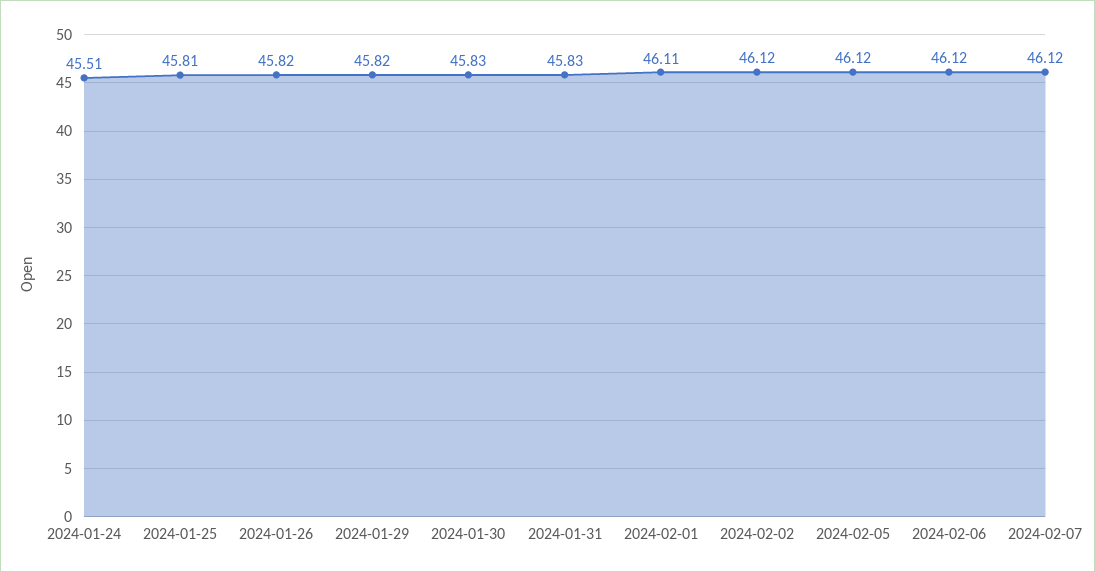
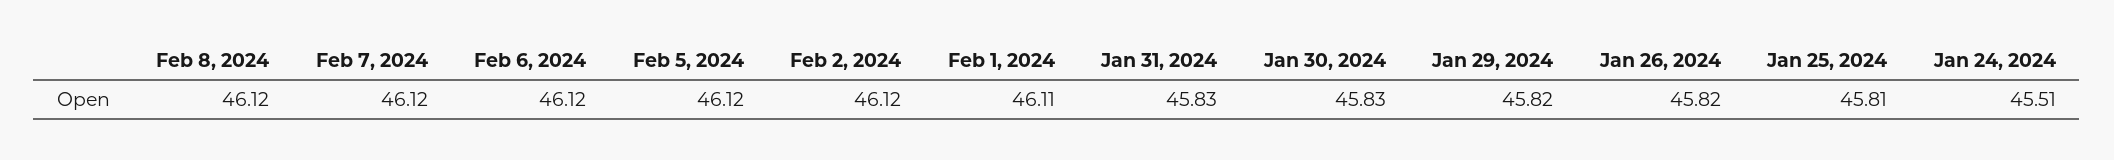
Feb 8, 2024: none -> 46.12

